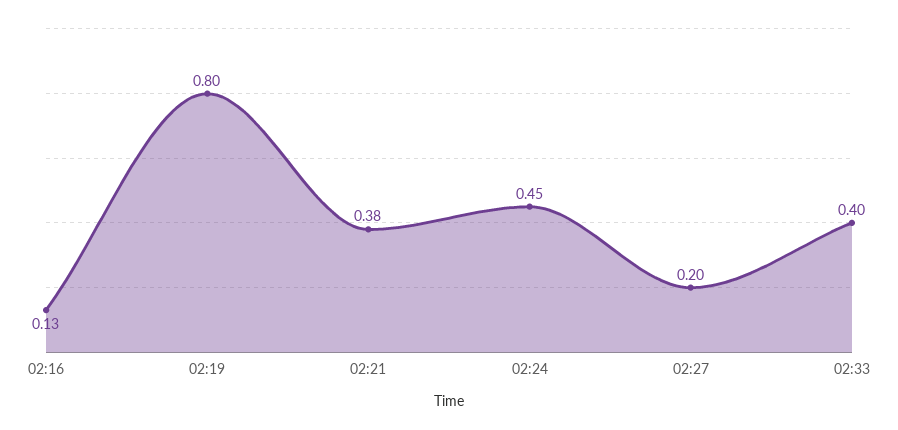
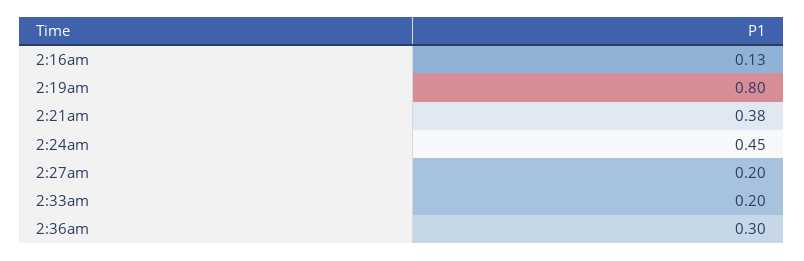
02:33: 0.4 -> 0.2
2:36am: none -> 0.3

